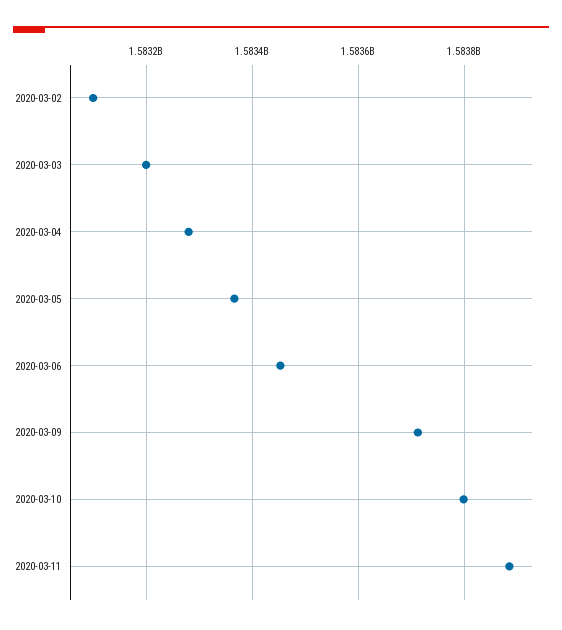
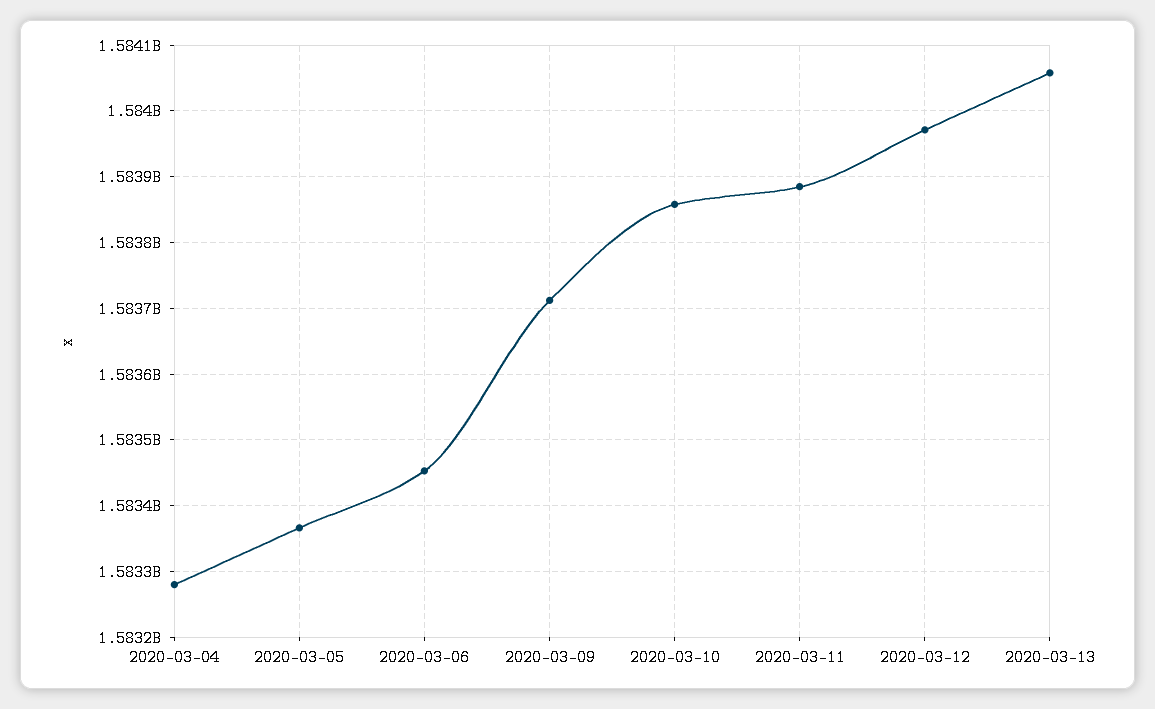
2020-03-02: 1583100000 -> none
2020-03-03: 1583200000 -> none
2020-03-10: 1583800000 -> 1583860000
2020-03-12: none -> 1583970000
2020-03-13: none -> 1584060000

